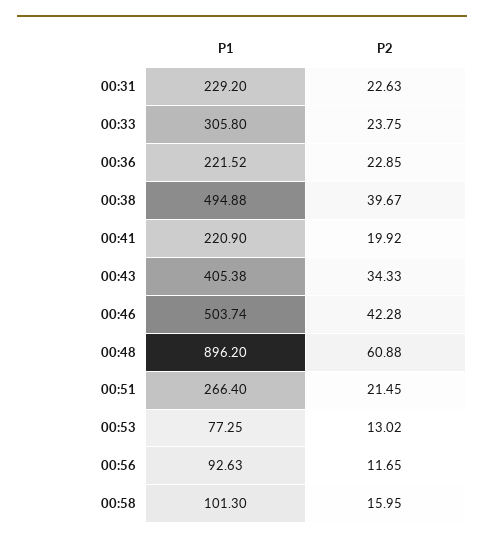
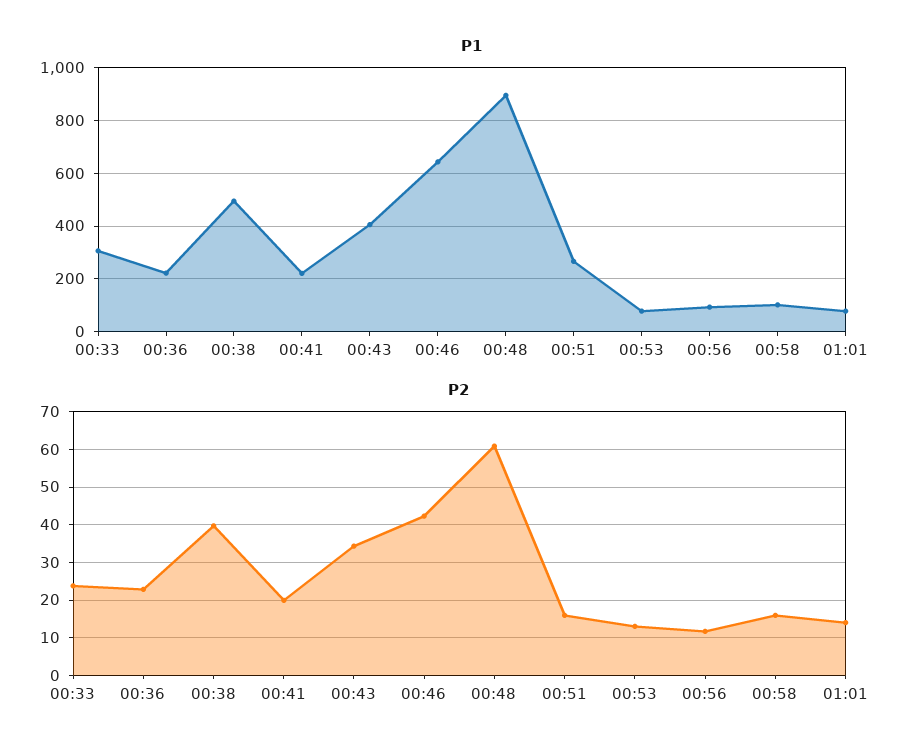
P1, 00:31: 229.2 -> none
P2, 00:31: 22.63 -> none
P1, 00:46: 503.74 -> 650
P2, 00:51: 21.45 -> 16
P1, 01:01: none -> 75
P2, 01:01: none -> 14

